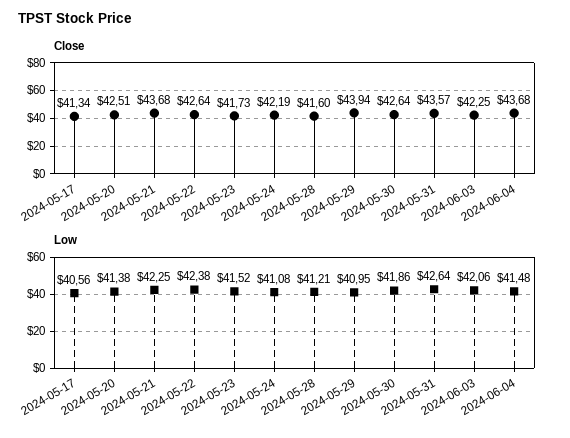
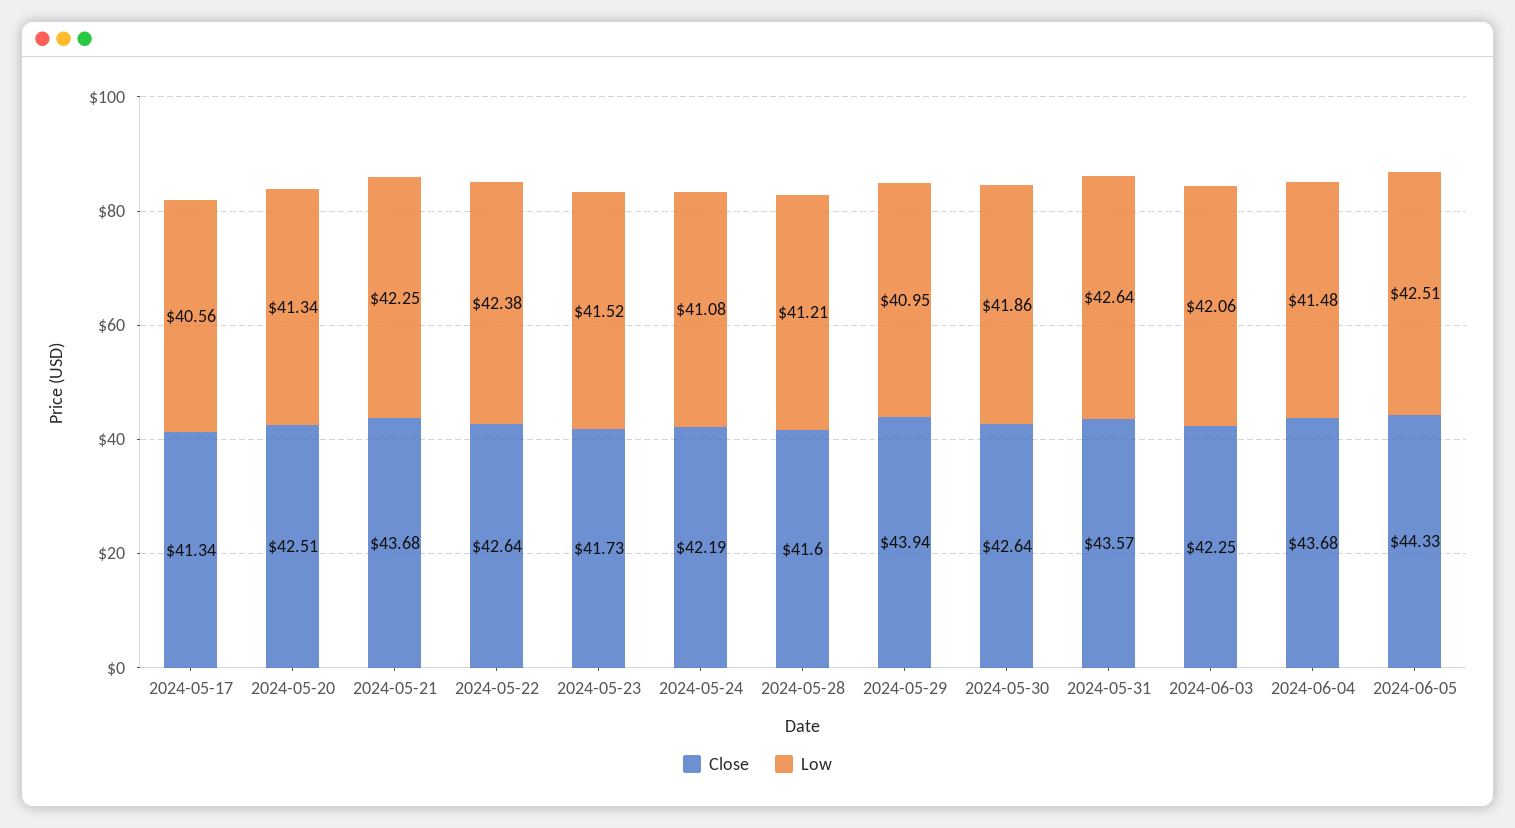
Low, 2024-05-20: 41.38 -> 41.34
Close, 2024-06-05: none -> 44.33
Low, 2024-06-05: none -> 42.51

